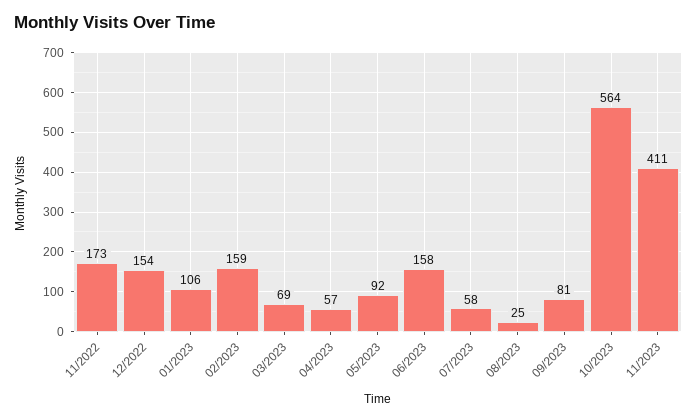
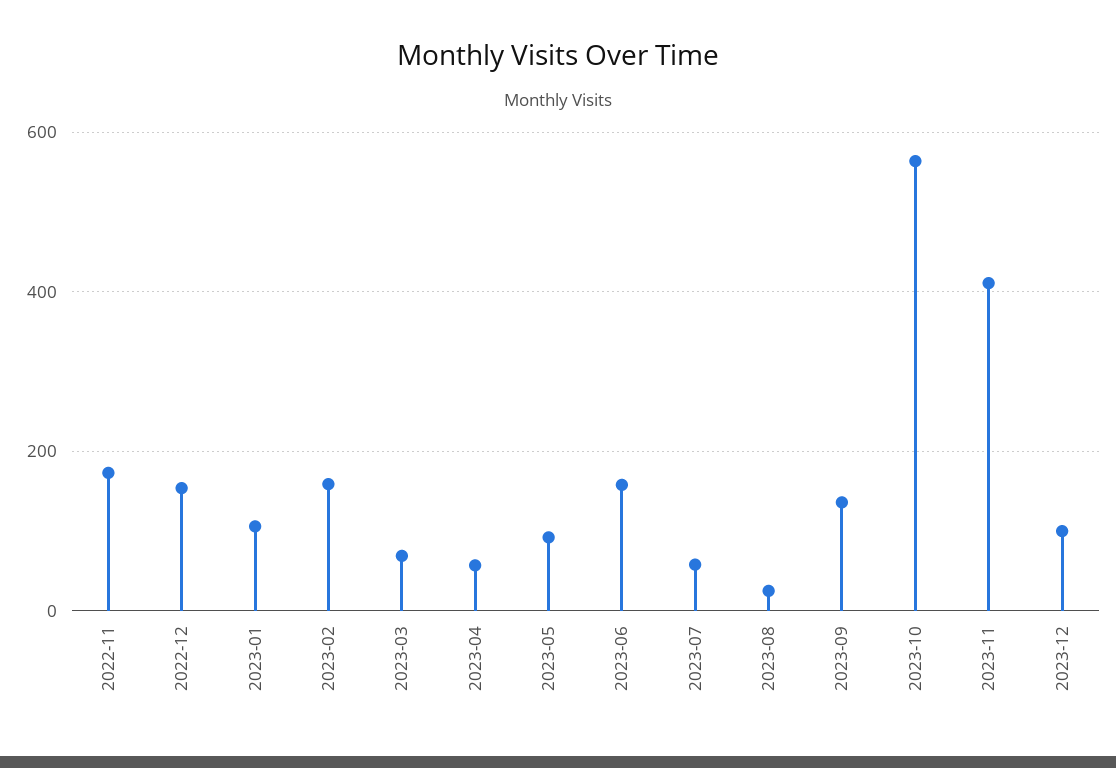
09/2023: 81 -> 140
2023-12: none -> 100

